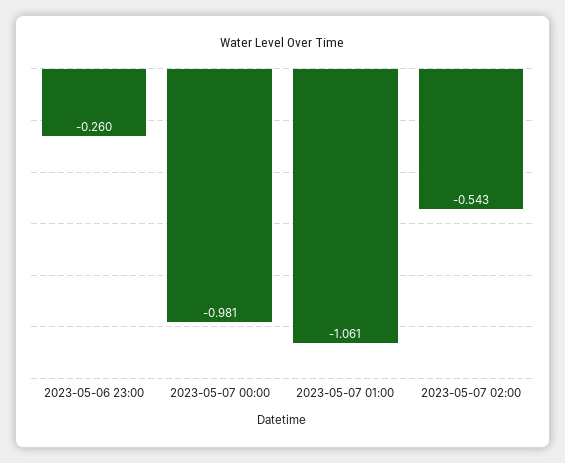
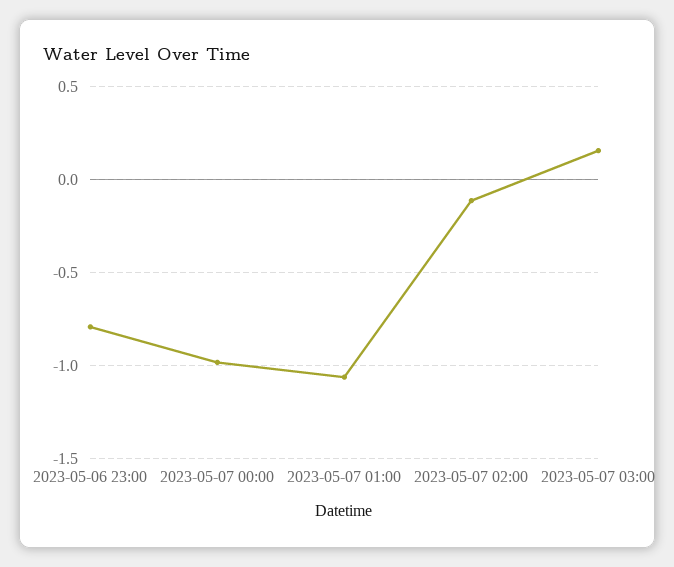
2023-05-06 23:00: -0.26 -> -0.8
2023-05-07 02:00: -0.543 -> -0.1
2023-05-07 03:00: none -> 0.15

